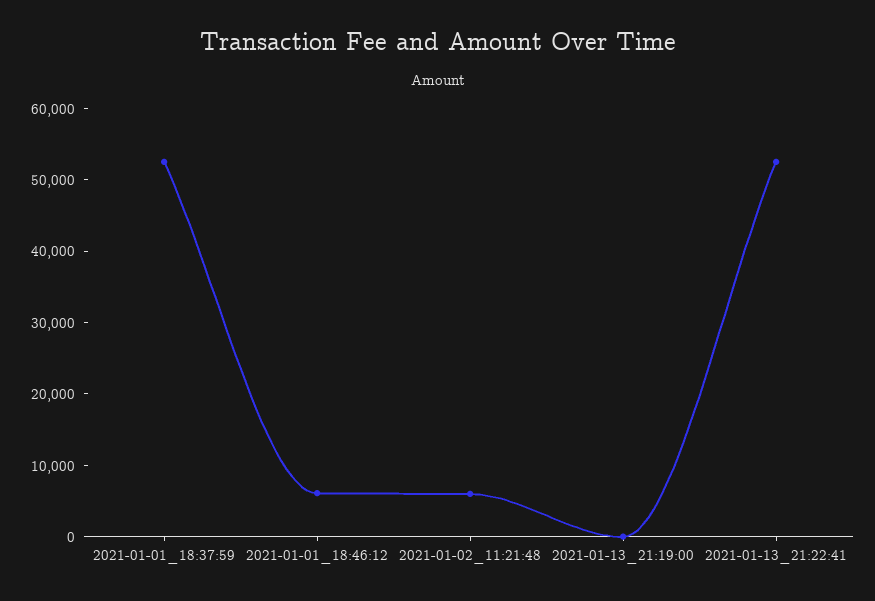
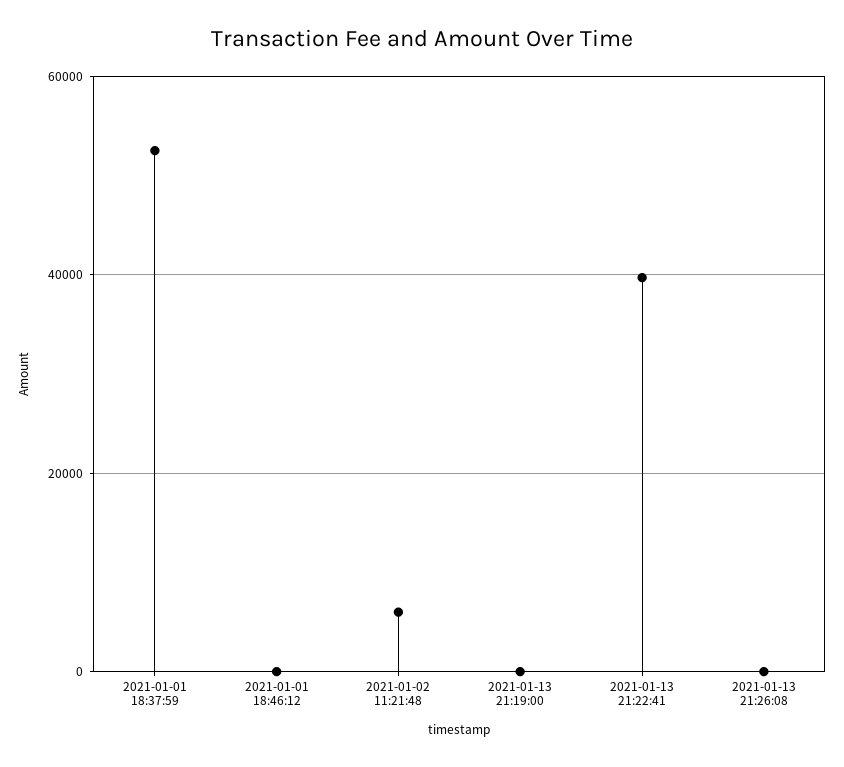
2021-01-01_18:46:12: 6000 -> 0
2021-01-13_21:22:41: 52000 -> 40000
2021-01-13 21:26:08: none -> 0

